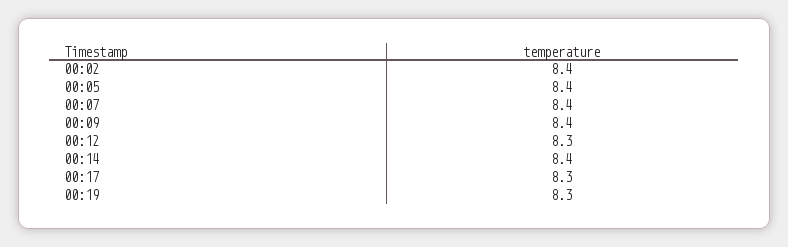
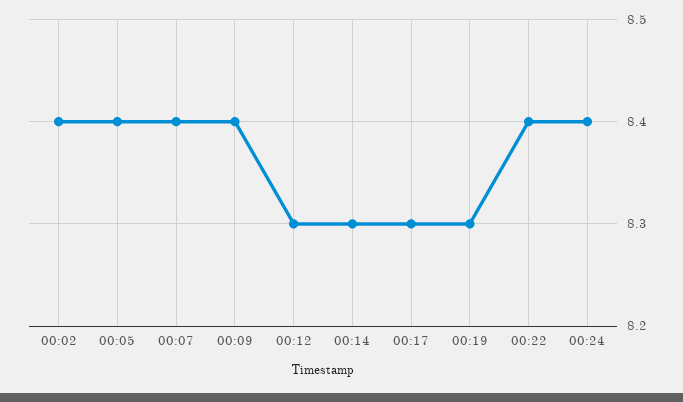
00:14: 8.4 -> 8.3
00:22: none -> 8.4
00:24: none -> 8.4

